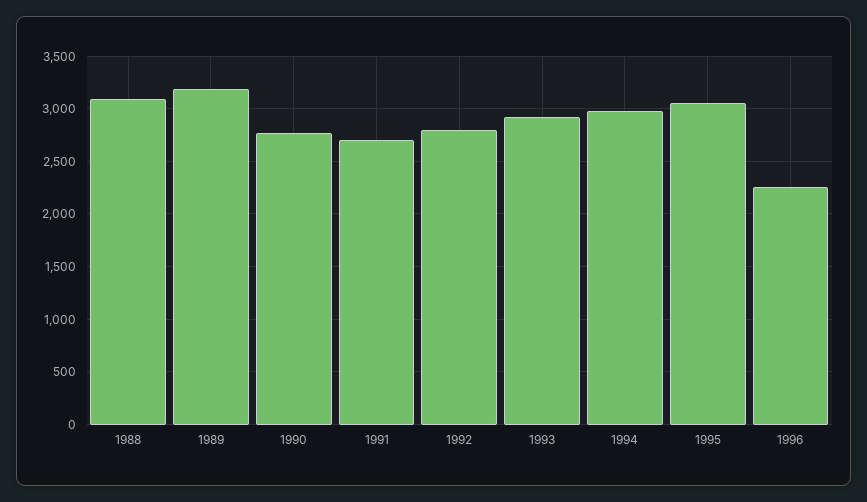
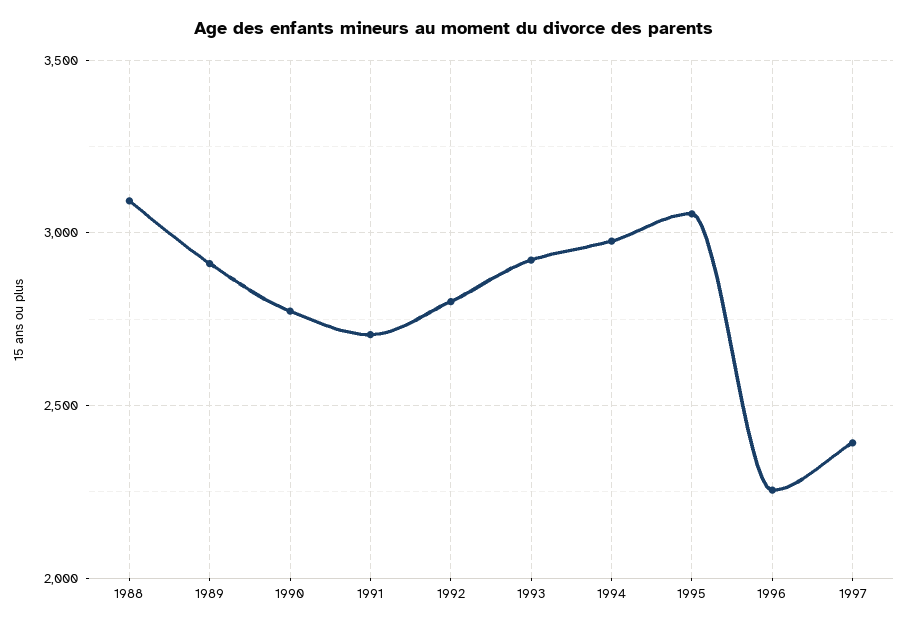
1989: 3200 -> 2900
1997: none -> 2400

